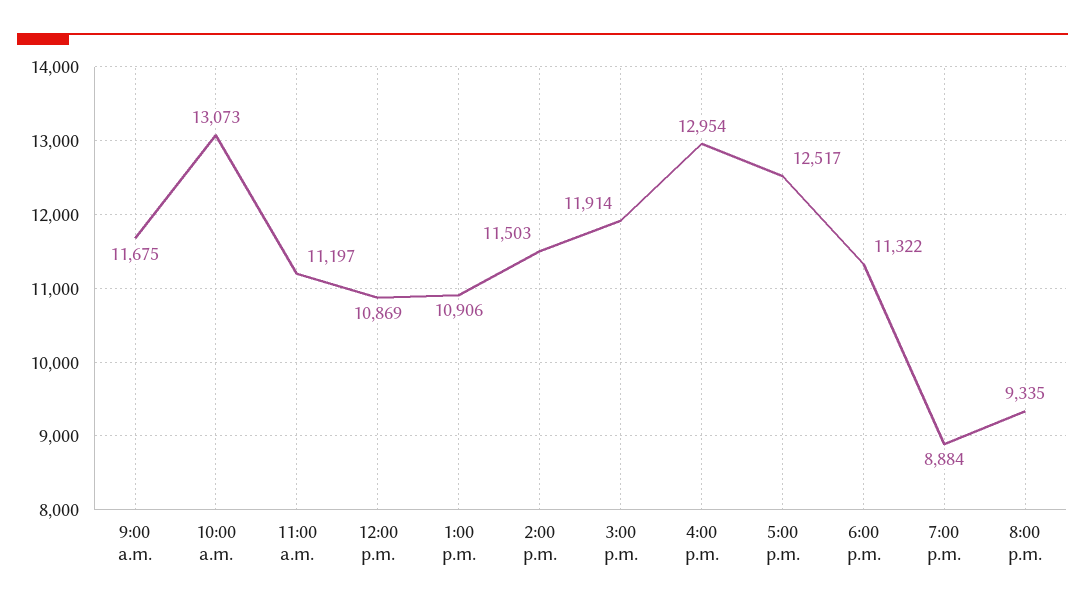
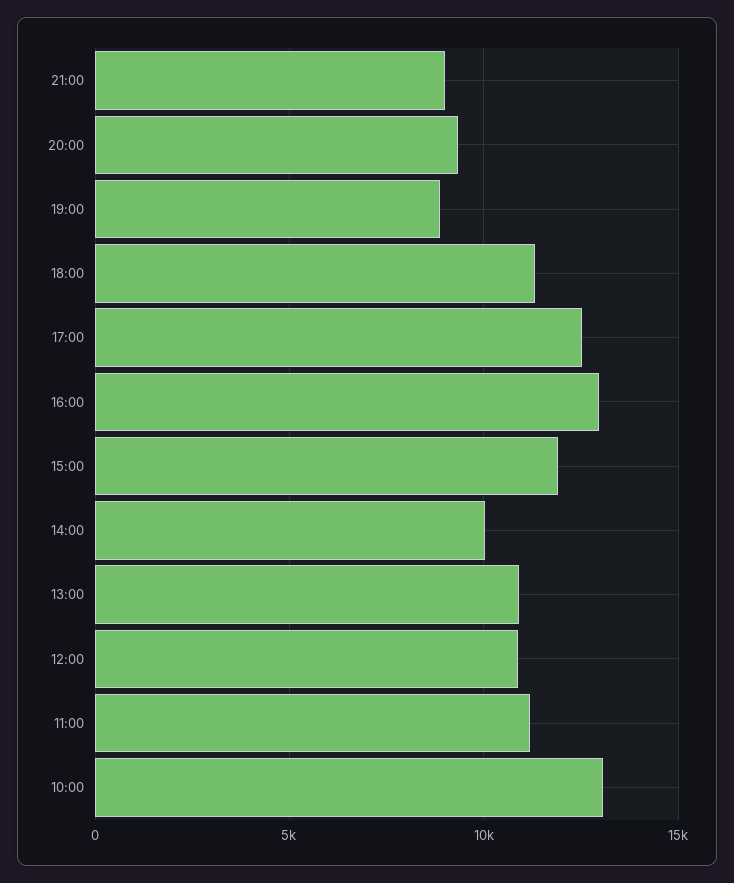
9:00 a.m.: 11675 -> none
2:00 p.m.: 11503 -> 10000
21:00: none -> 9000

